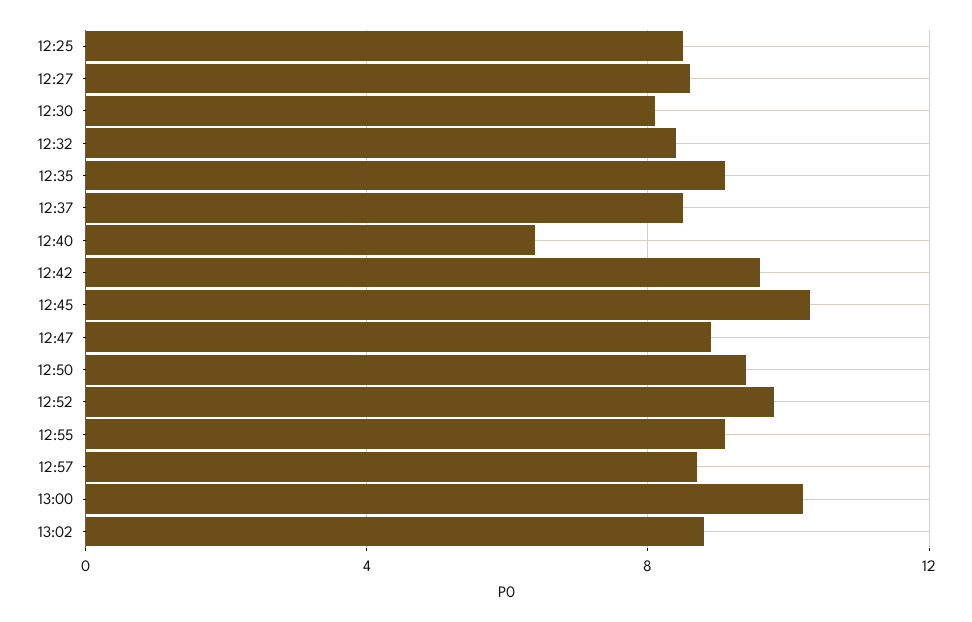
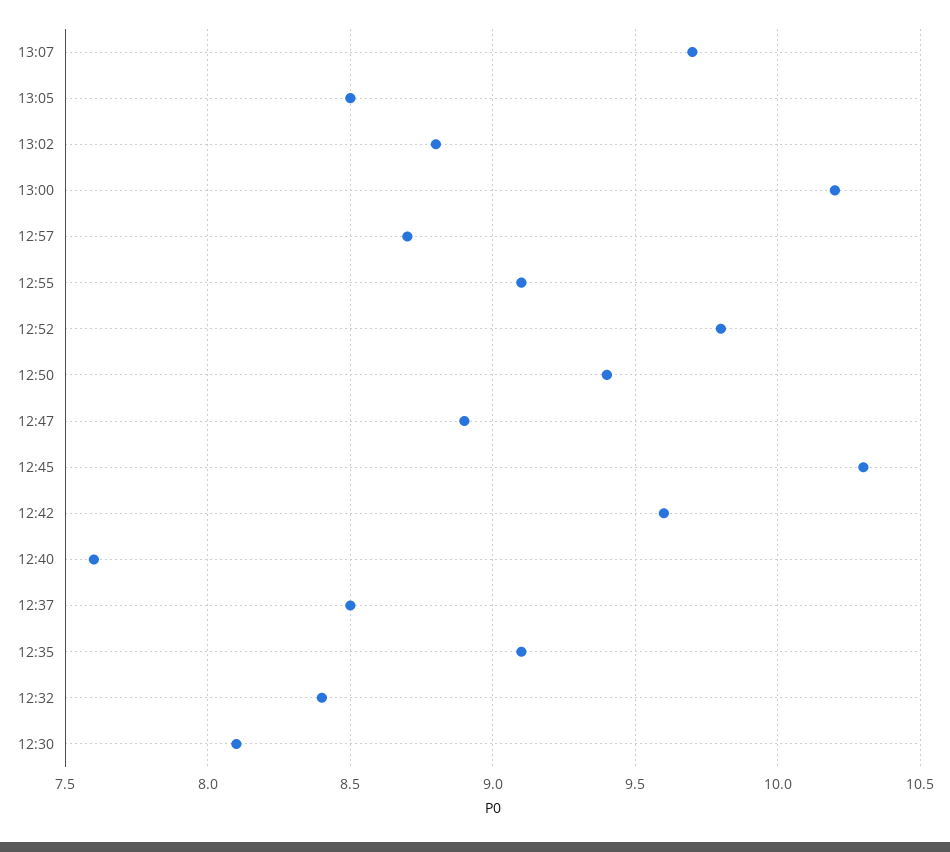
12:25: 8.5 -> none
12:27: 8.5 -> none
12:40: 6.5 -> 7.6
13:07: none -> 9.7
13:05: none -> 8.5

